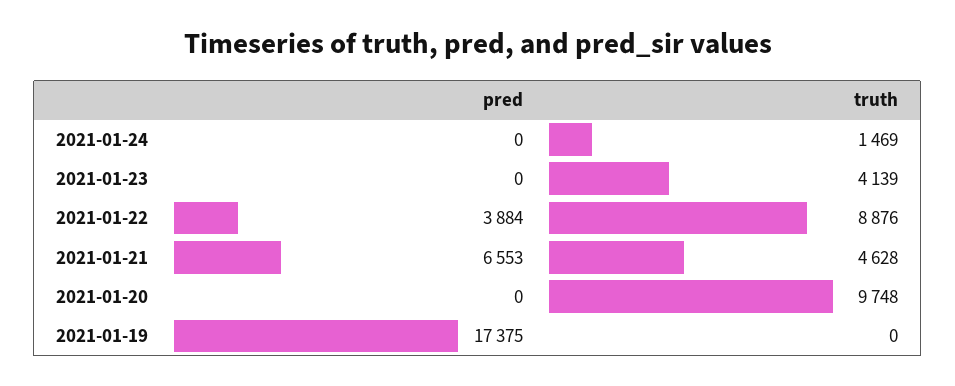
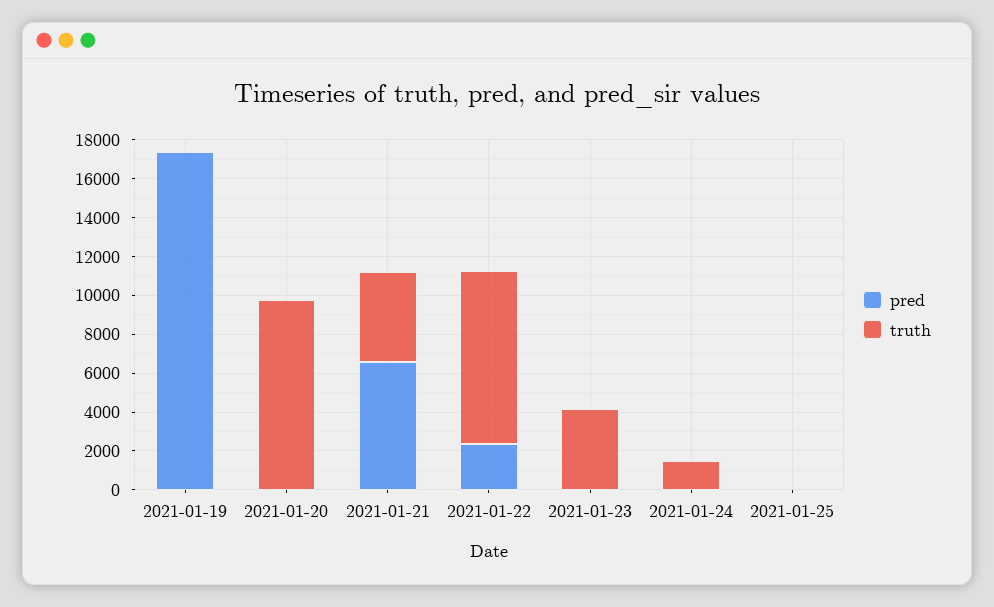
pred, 2021-01-22: 3884 -> 2500
pred, 2021-01-25: none -> 0
truth, 2021-01-25: none -> 0

